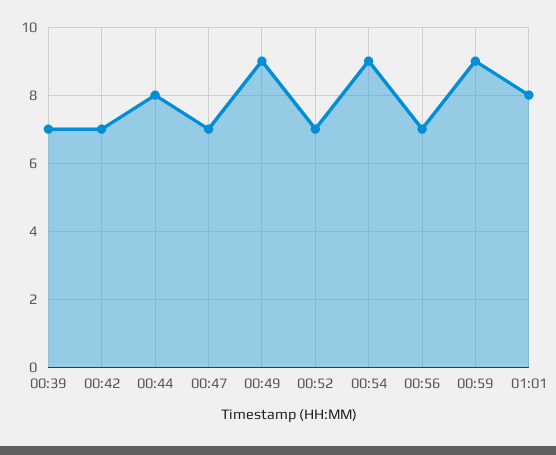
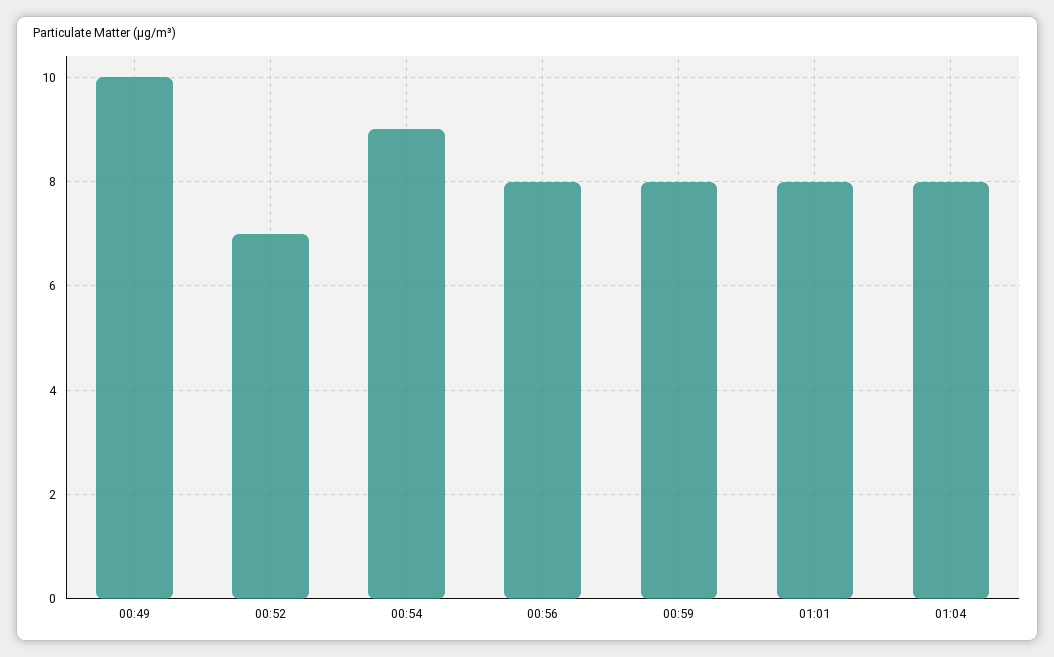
00:39: 7 -> none
00:42: 7 -> none
00:44: 8 -> none
00:47: 7 -> none
00:49: 9 -> 10
00:56: 7 -> 8
00:59: 9 -> 8
01:04: none -> 8

